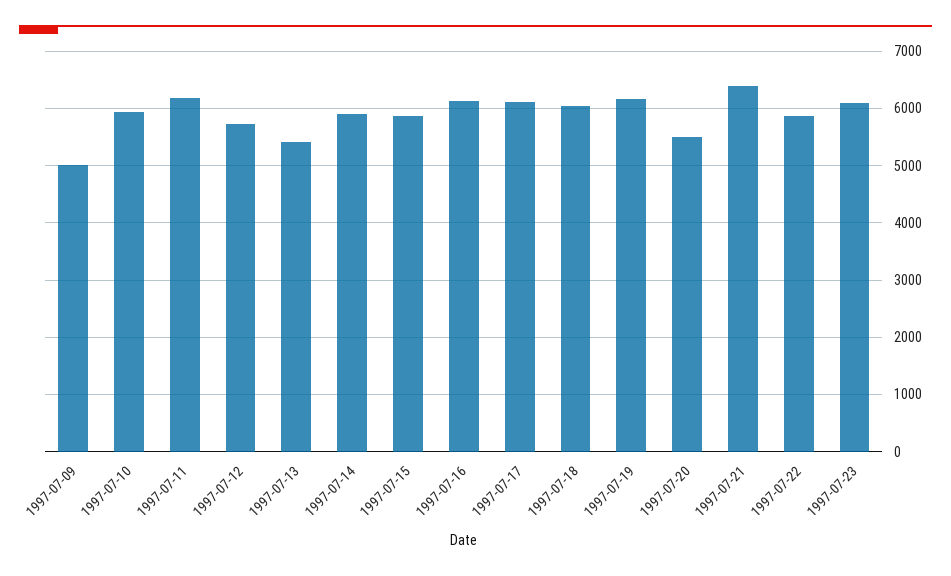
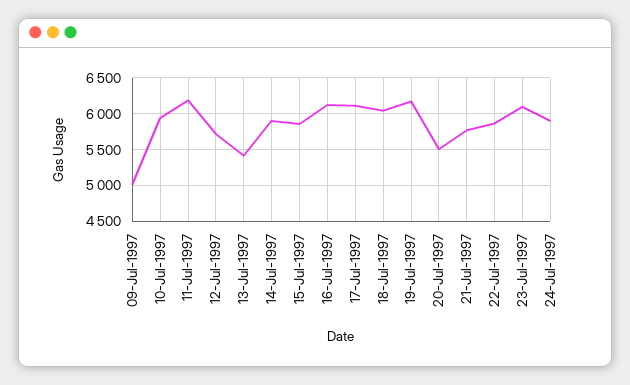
1997-07-21: 6400 -> 5800
24-Jul-1997: none -> 5900

